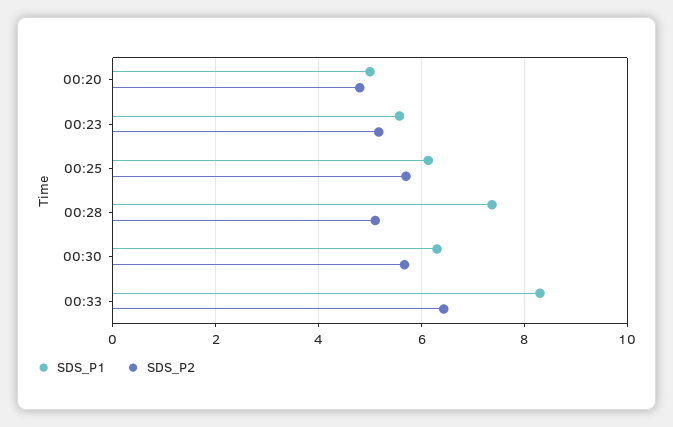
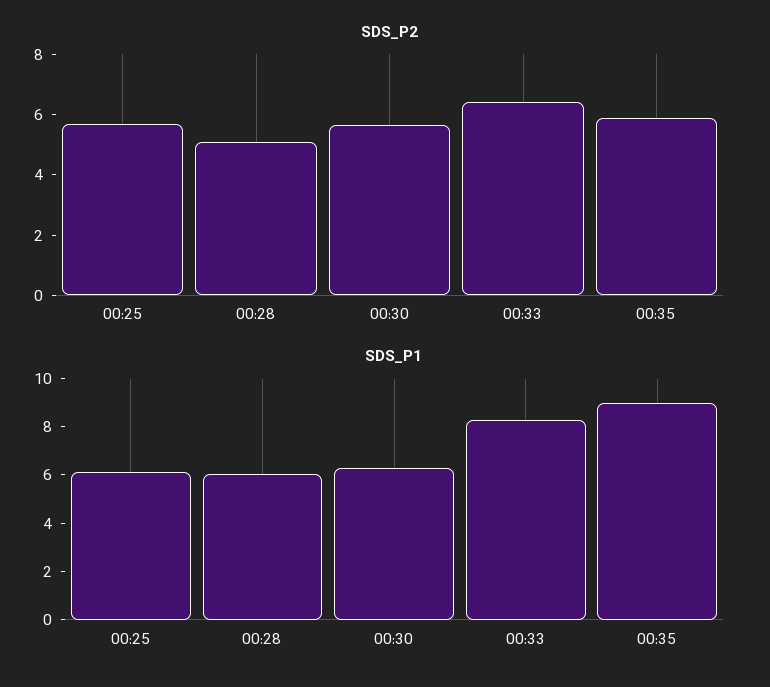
SDS_P1, 00:20: 5 -> none
SDS_P2, 00:20: 4.8 -> none
SDS_P1, 00:23: 5.6 -> none
SDS_P2, 00:23: 5.2 -> none
SDS_P1, 00:28: 7.4 -> 6
SDS_P2, 00:35: none -> 6
SDS_P1, 00:35: none -> 9

